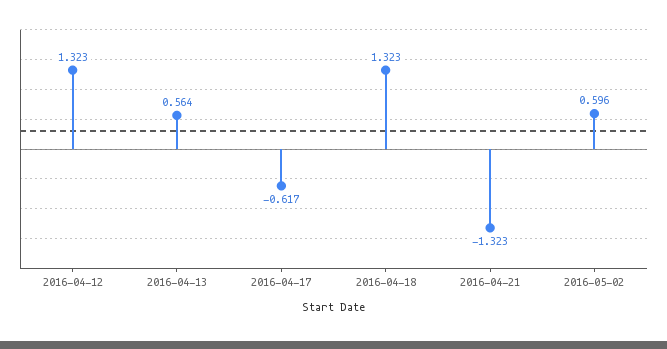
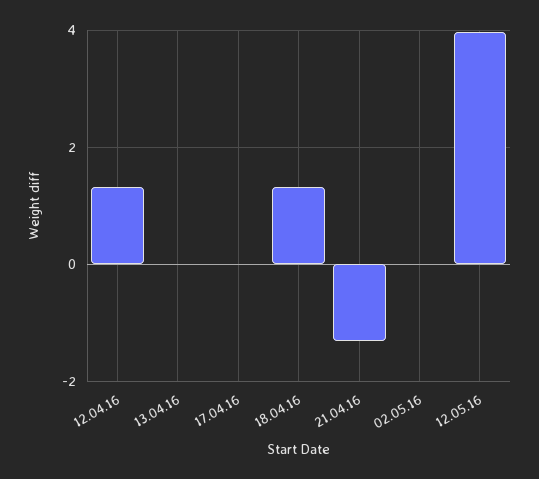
2016-04-13: 0.564 -> 0
2016-04-17: -0.617 -> 0
2016-05-02: 0.596 -> 0
12.05.16: none -> 4

